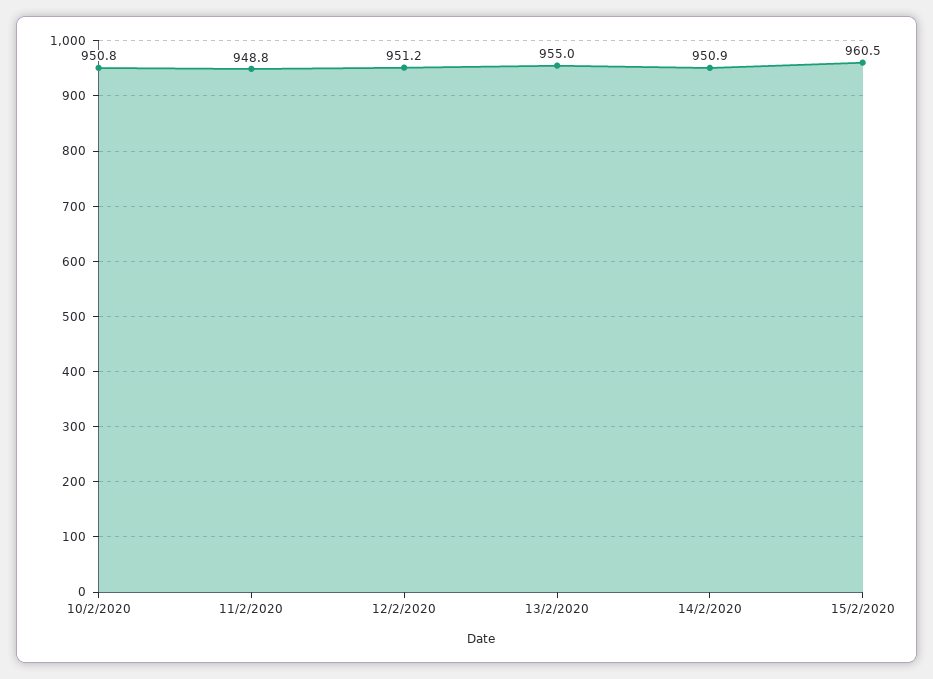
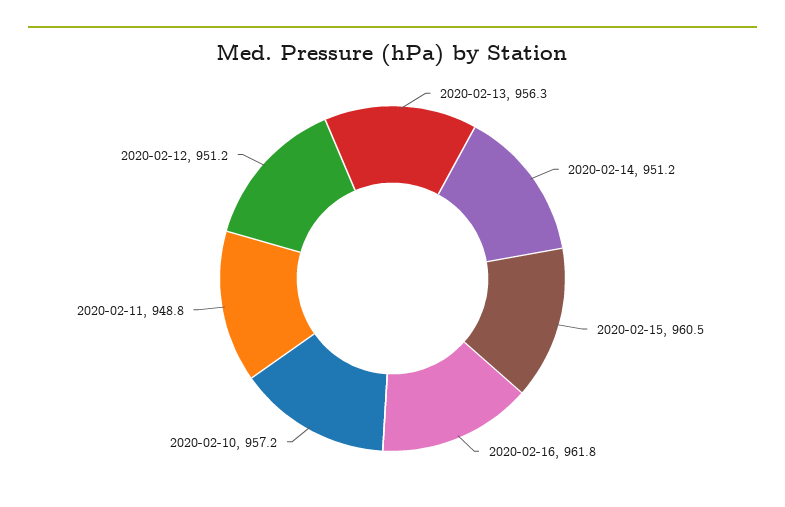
10/2/2020: 950.8 -> 957.2
13/2/2020: 955 -> 956.3
14/2/2020: 950.9 -> 951.2
2020-02-16: none -> 961.8

